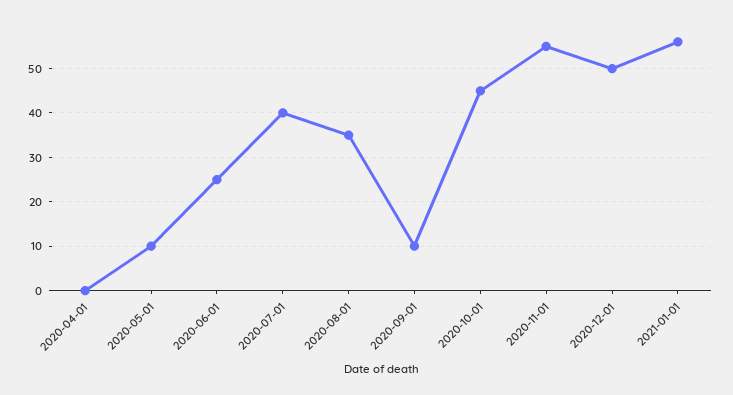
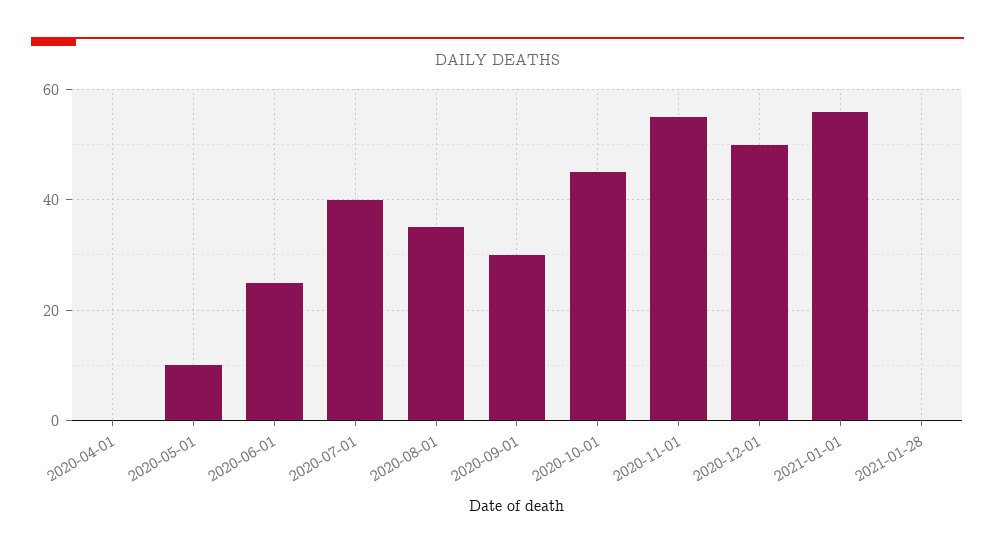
2020-09-01: 10 -> 30
2021-01-28: none -> 0

